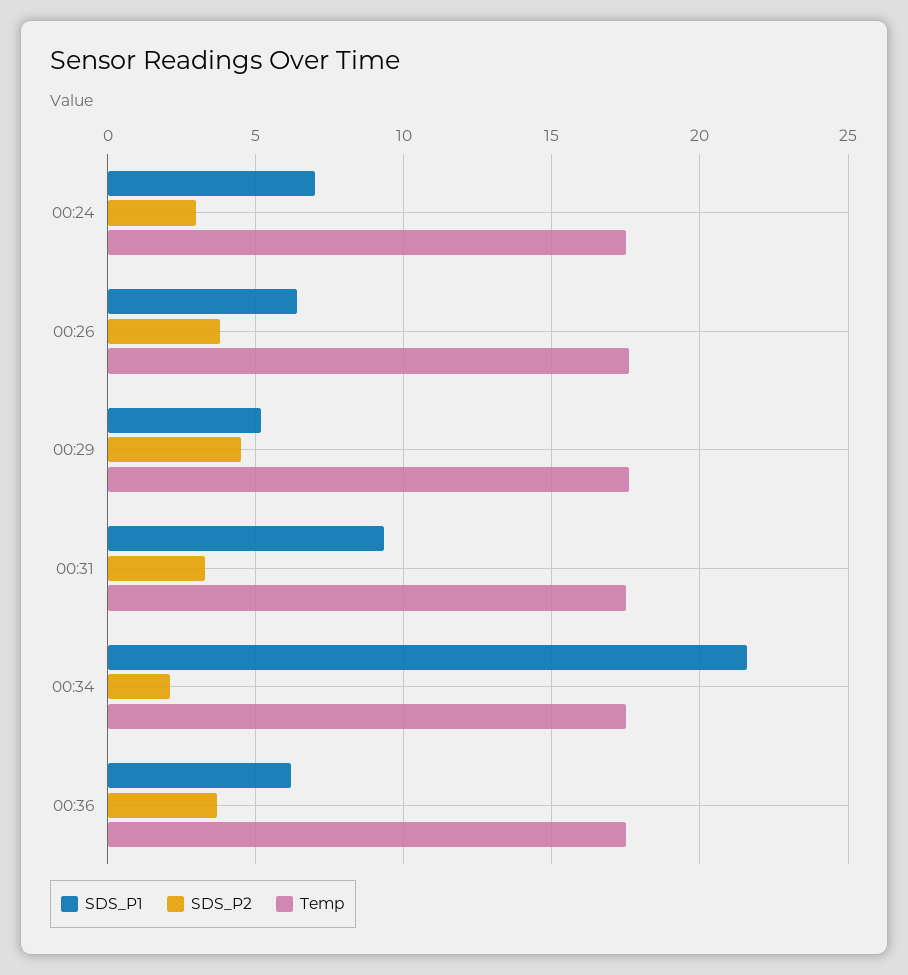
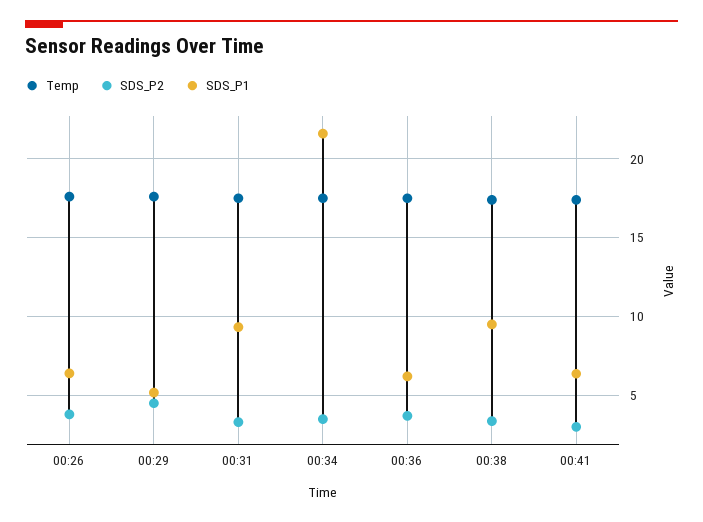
SDS_P1, 00:24: 7 -> none
SDS_P2, 00:24: 3 -> none
Temp, 00:24: 17.5 -> none
SDS_P2, 00:34: 2 -> 3.5
Temp, 00:38: none -> 17.5
SDS_P2, 00:38: none -> 3.5
SDS_P1, 00:38: none -> 9.5
Temp, 00:41: none -> 17.5
SDS_P2, 00:41: none -> 3
SDS_P1, 00:41: none -> 6.5

